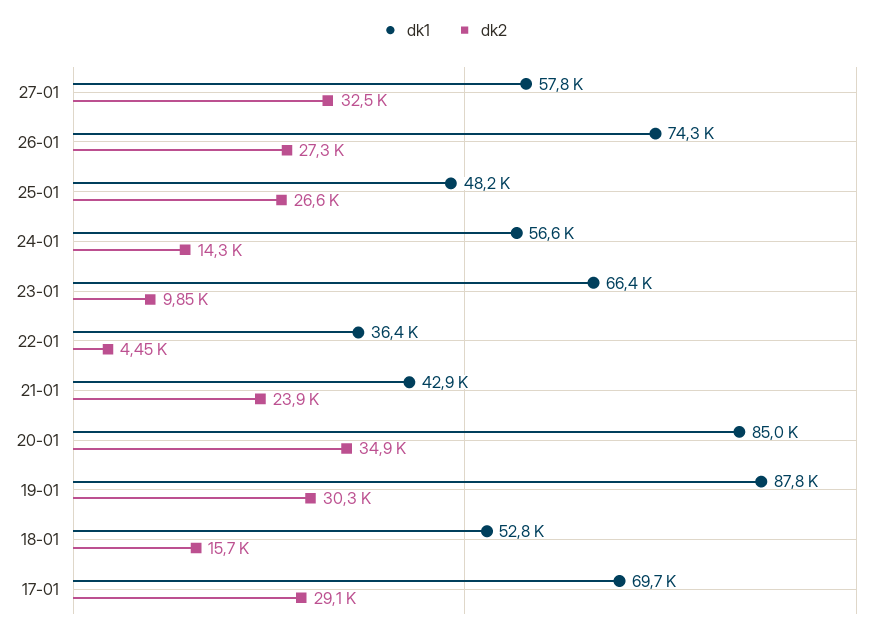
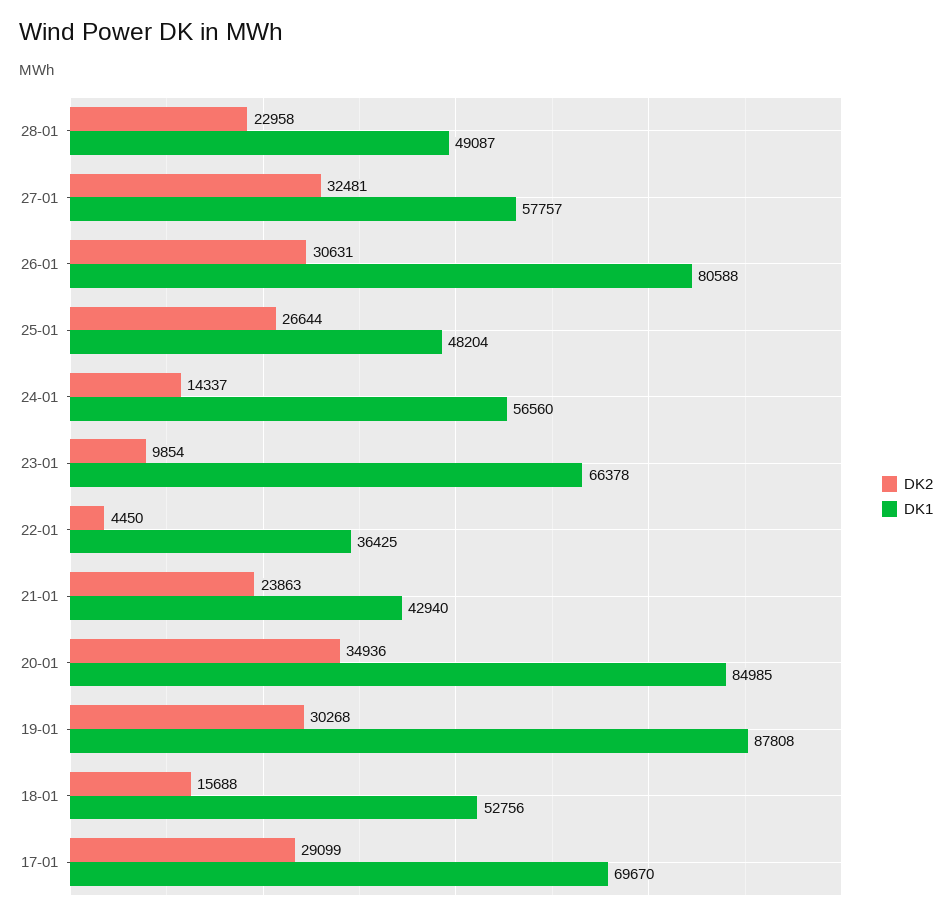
dk1, 26-01: 74300 -> 80588
dk2, 26-01: 27300 -> 30631
dk2, 28-01: none -> 22958
dk1, 28-01: none -> 49087

